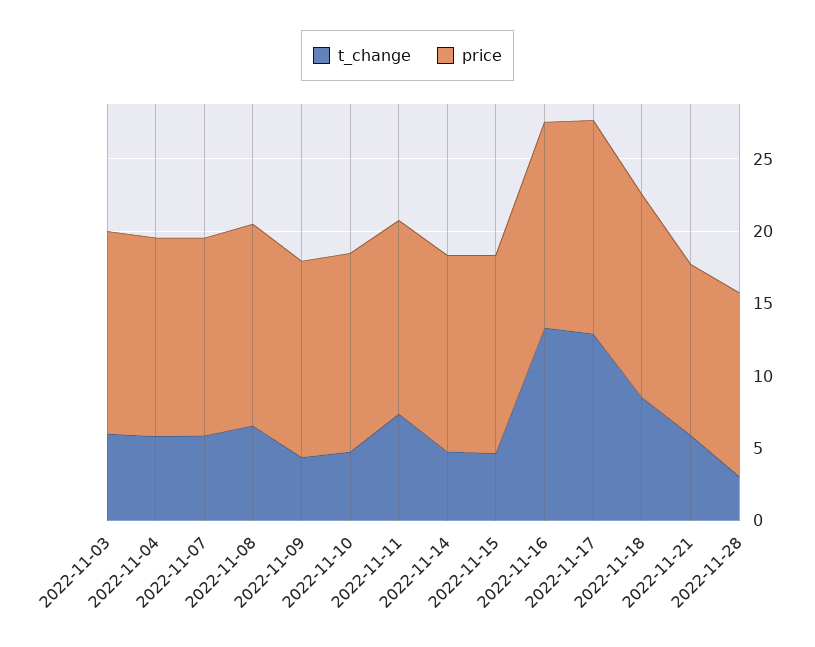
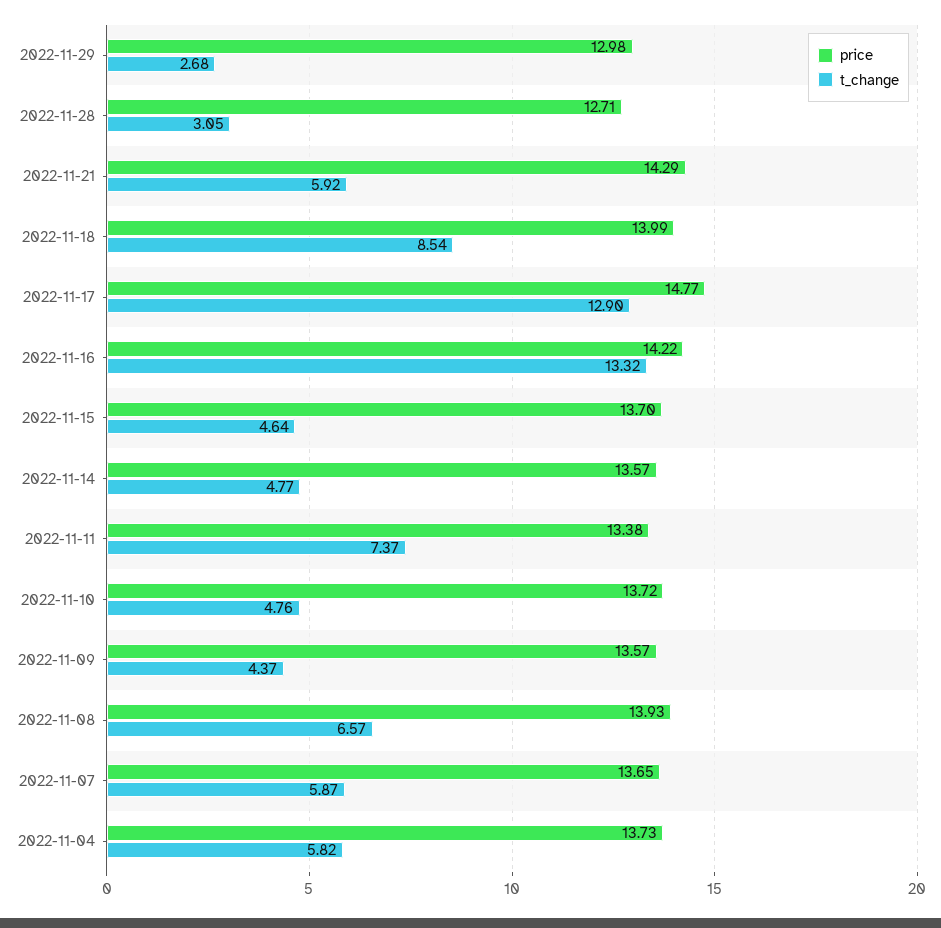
t_change, 2022-11-03: 6 -> none
price, 2022-11-03: 14 -> none
price, 2022-11-21: 12 -> 14.29
price, 2022-11-29: none -> 12.98
t_change, 2022-11-29: none -> 2.68

